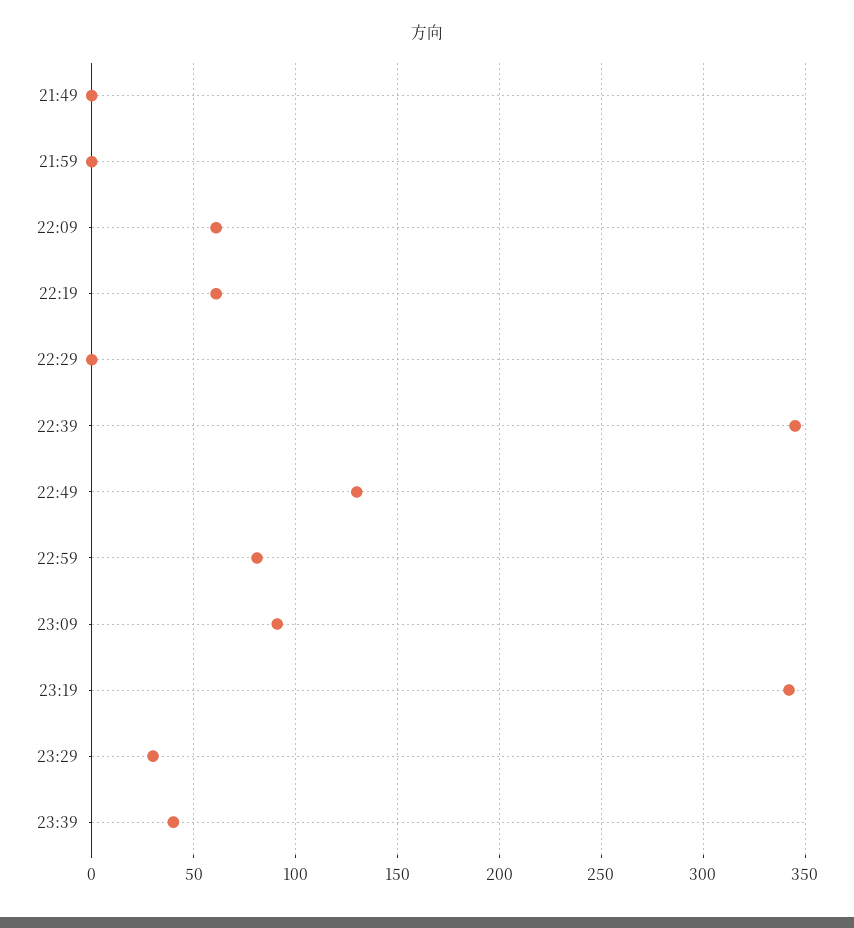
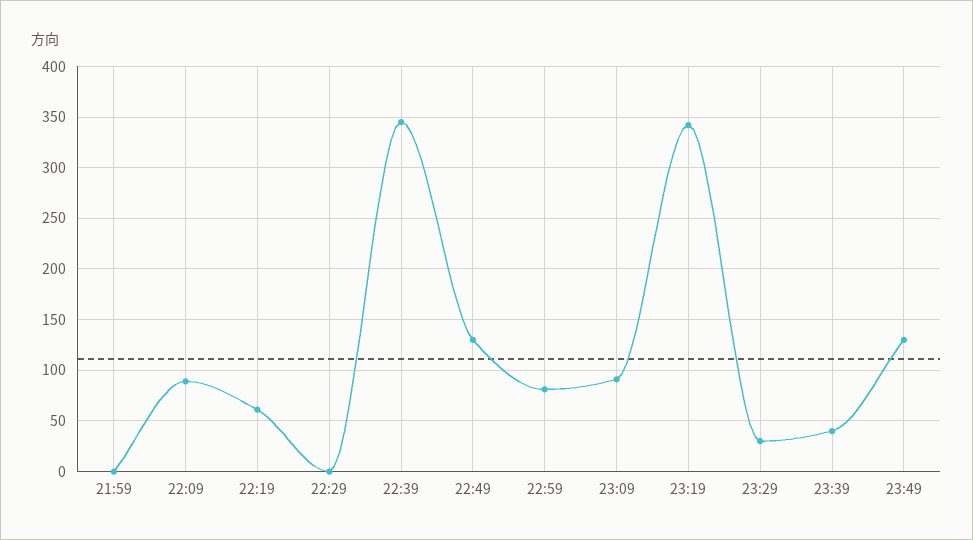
21:49: 0 -> none
22:09: 60 -> 90
23:49: none -> 130

